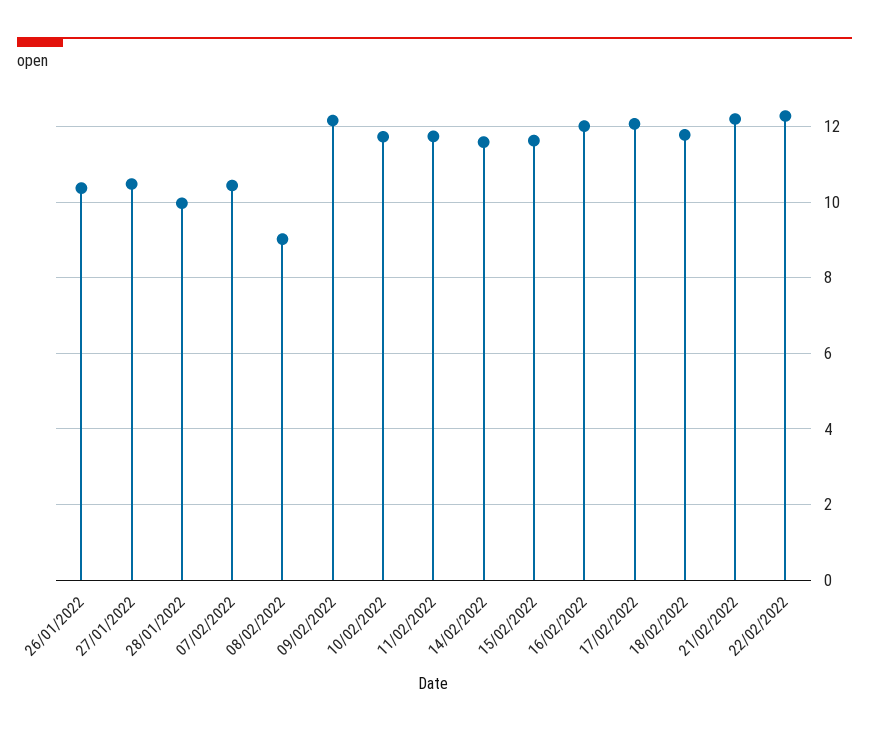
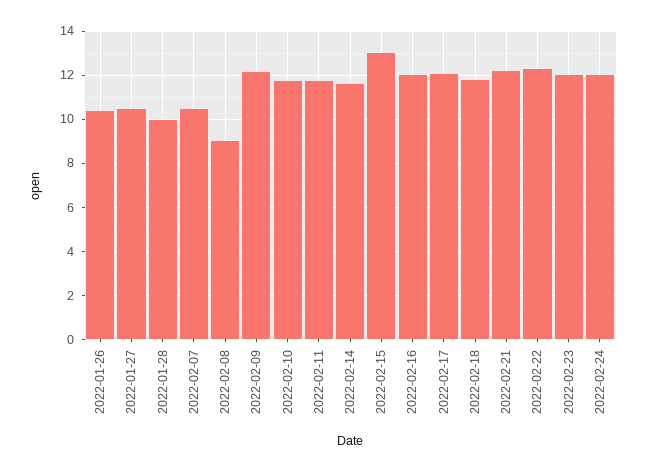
15/02/2022: 11.6 -> 13
2022-02-23: none -> 12
2022-02-24: none -> 12

